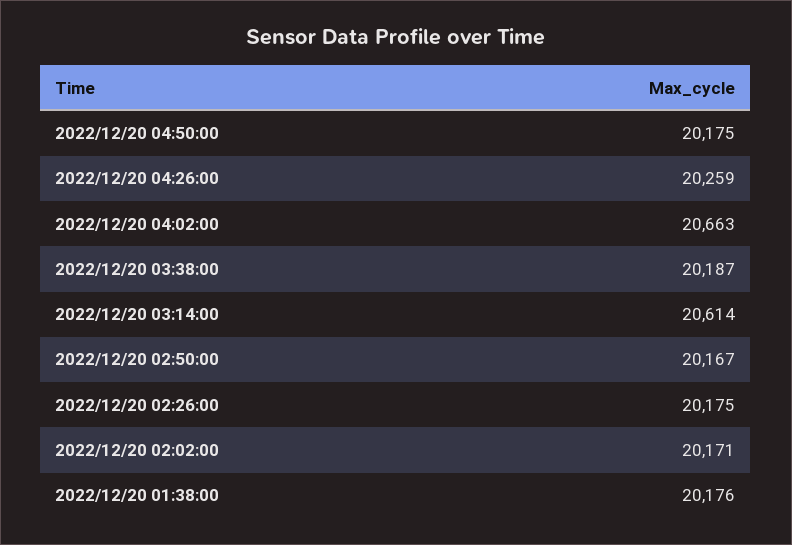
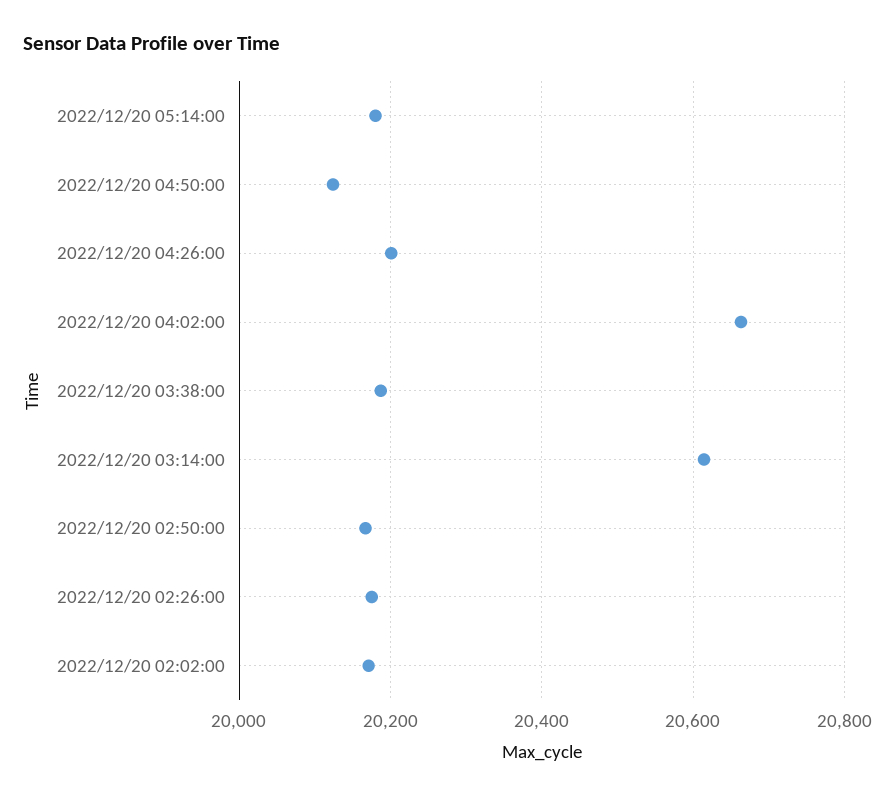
2022/12/20 04:50:00: 20175 -> 20120
2022/12/20 04:26:00: 20259 -> 20200
2022/12/20 01:38:00: 20176 -> none
2022/12/20 05:14:00: none -> 20180

